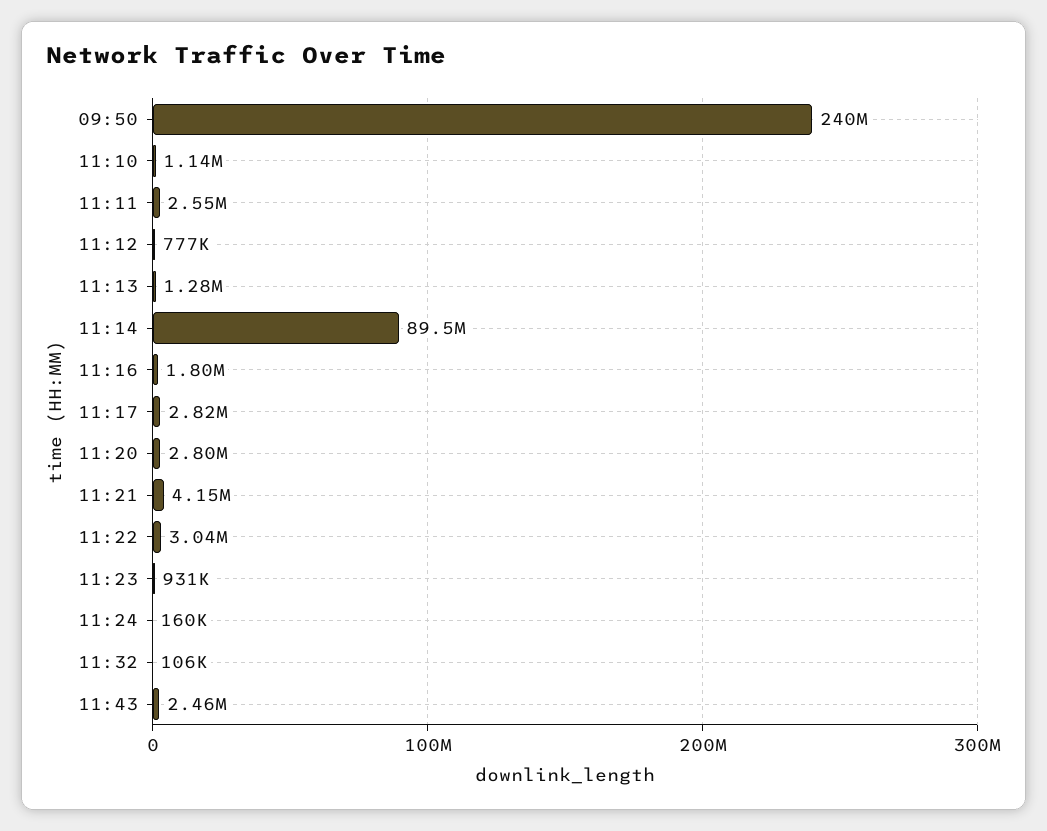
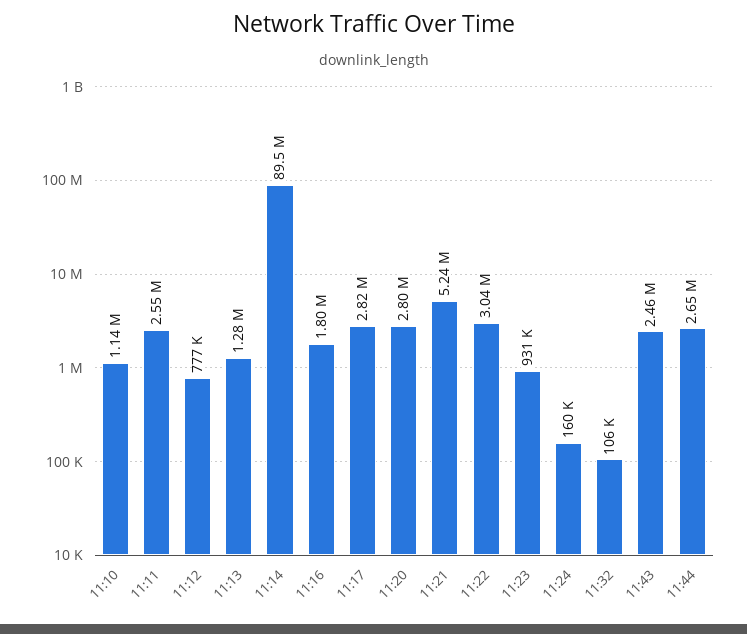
09:50: 240000000 -> none
11:21: 4150000 -> 5240000
11:44: none -> 2650000

